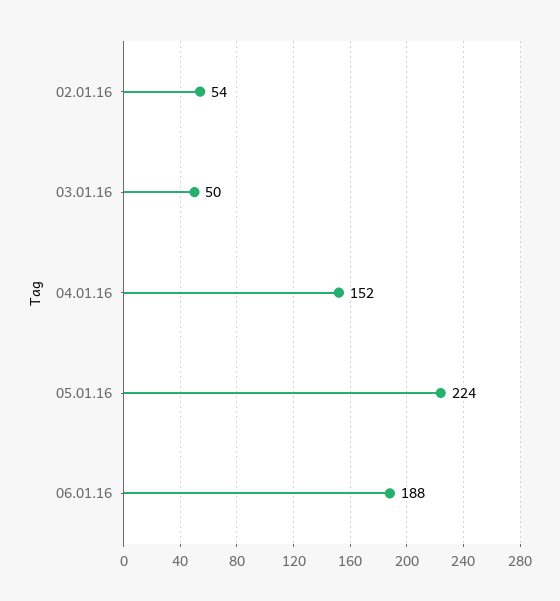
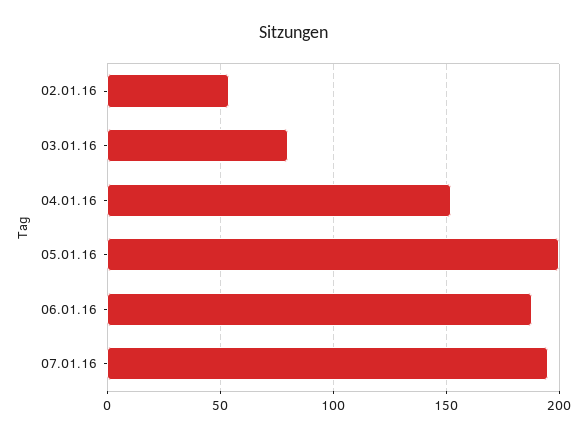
03.01.16: 50 -> 80
05.01.16: 224 -> 200
07.01.16: none -> 195

